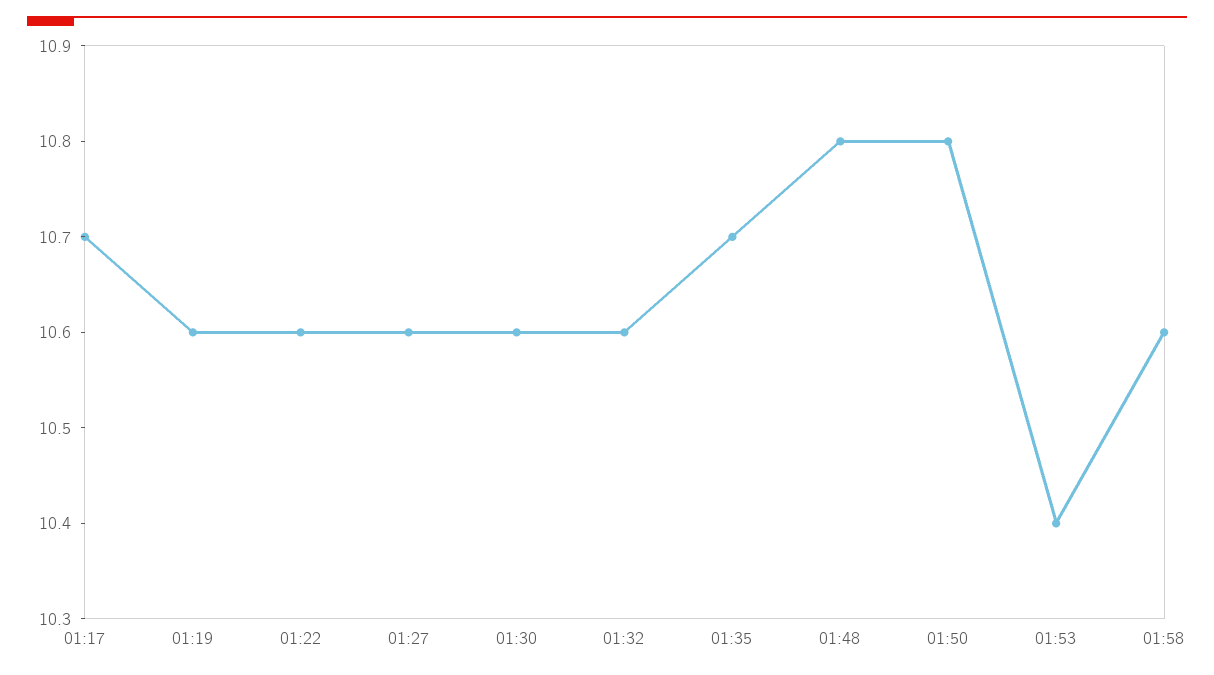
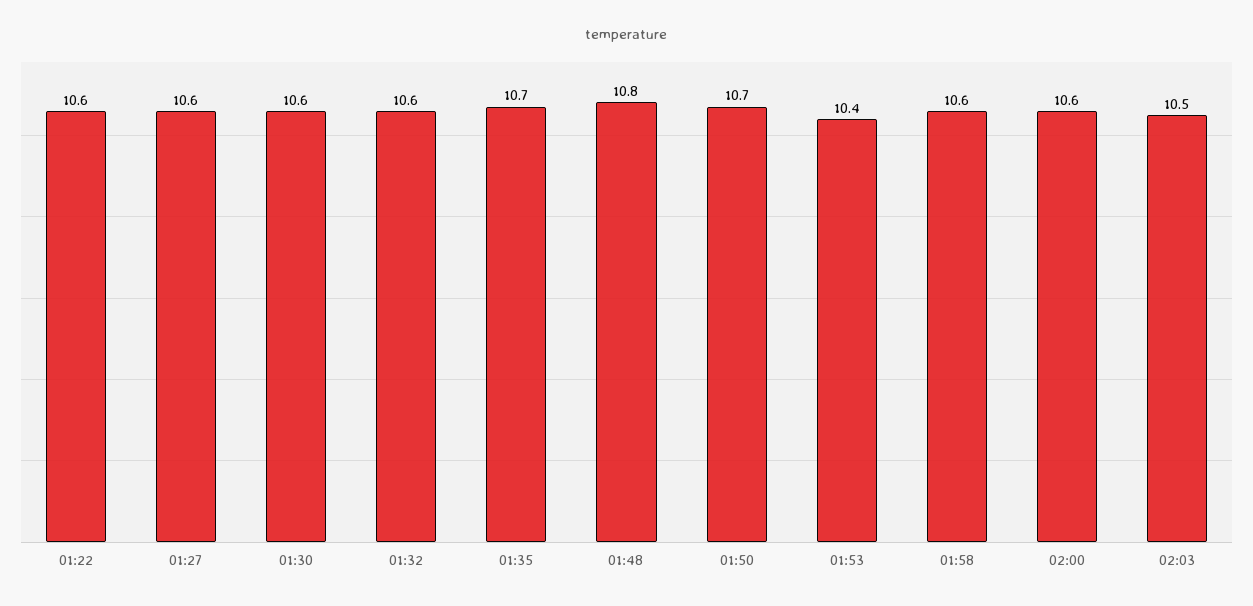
01:17: 10.7 -> none
01:19: 10.6 -> none
01:50: 10.8 -> 10.7
02:00: none -> 10.6
02:03: none -> 10.5

